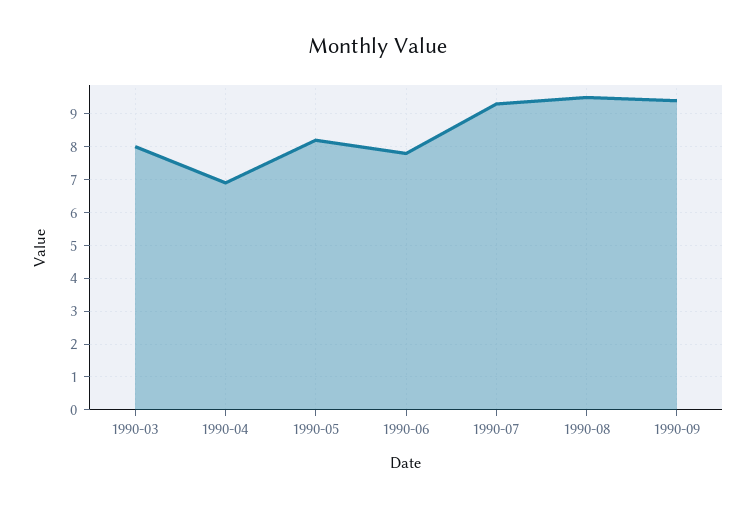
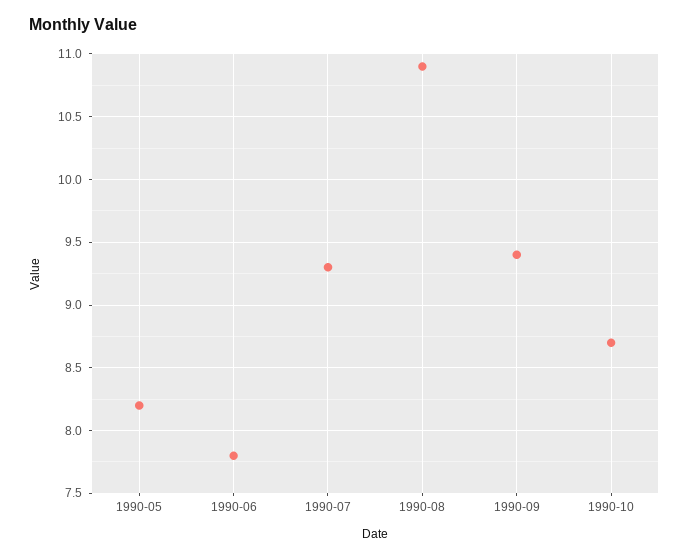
1990-03: 8 -> none
1990-04: 7 -> none
1990-08: 9.5 -> 10.9
1990-10: none -> 8.7

